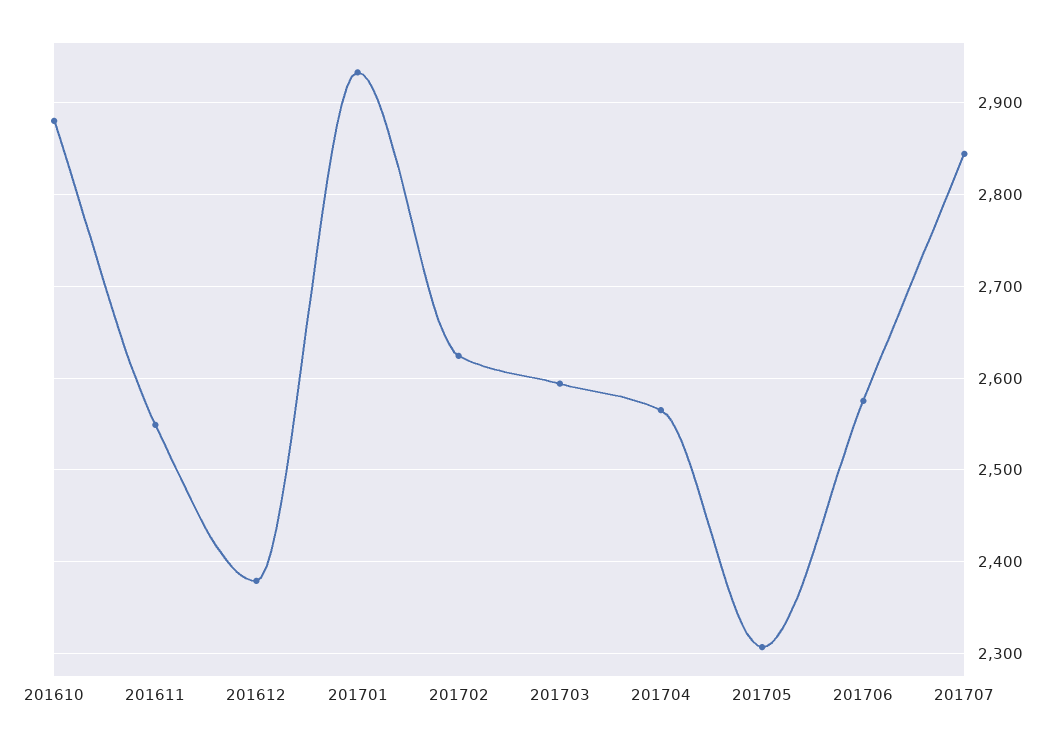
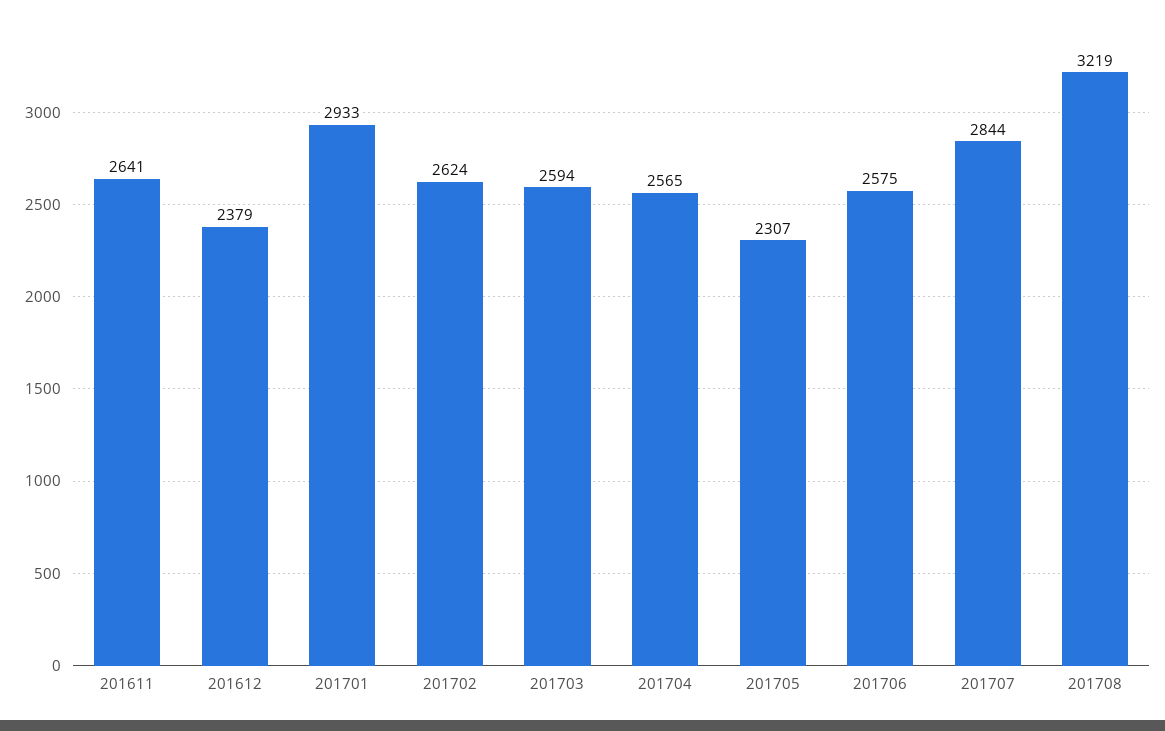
201610: 2880 -> none
201611: 2550 -> 2641
201708: none -> 3219

